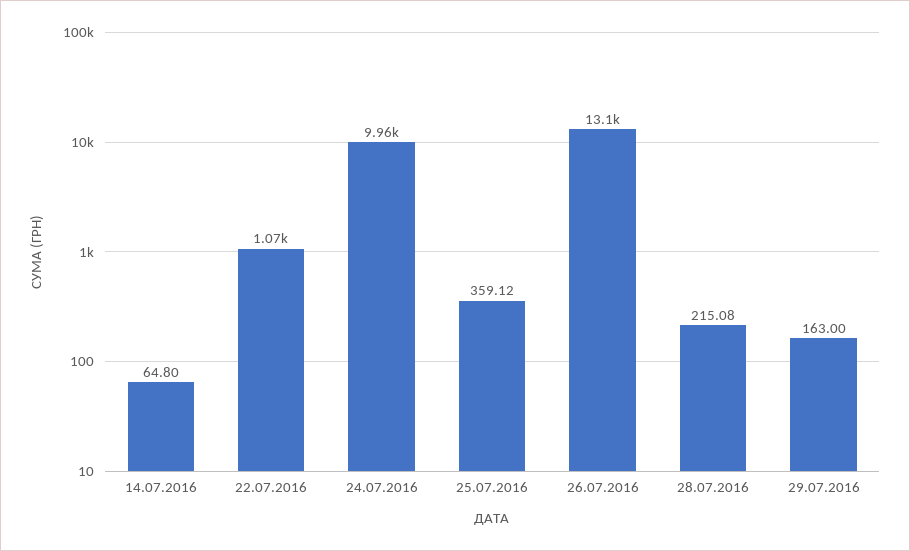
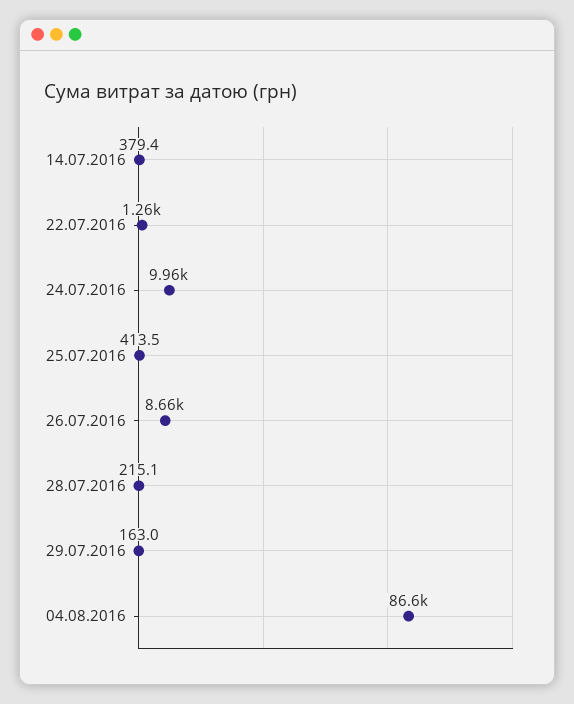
14.07.2016: 64.8 -> 379.4
22.07.2016: 1070 -> 1260
25.07.2016: 359.12 -> 413.5
26.07.2016: 13100 -> 8660
04.08.2016: none -> 86600

